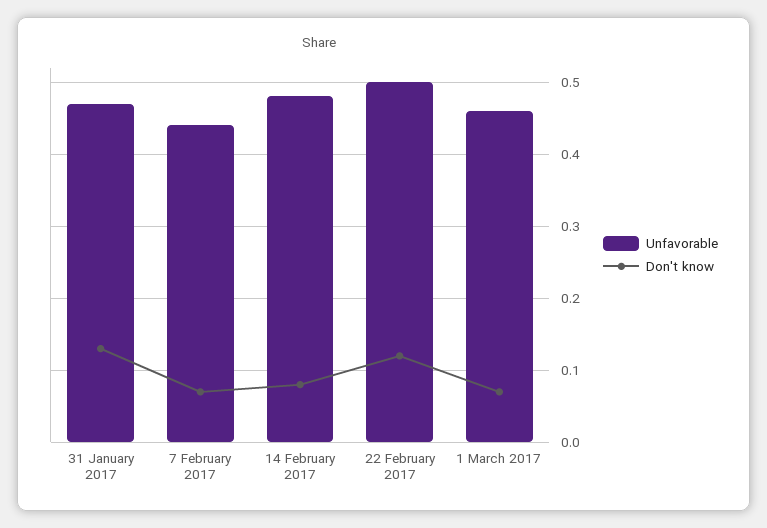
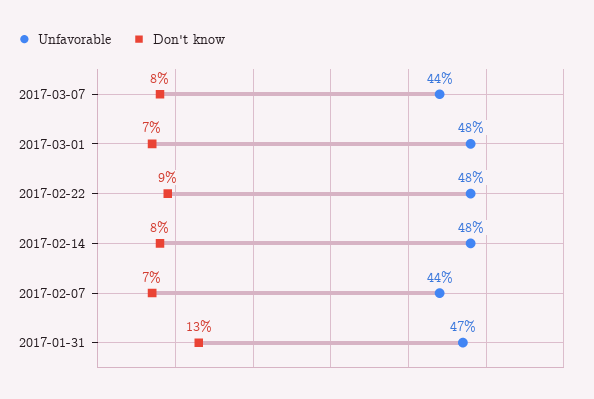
Unfavorable, 22 February 2017: 0.5 -> 0.48
Don't know, 22 February 2017: 0.12 -> 0.09
Unfavorable, 1 March 2017: 0.46 -> 0.48
Unfavorable, 2017-03-07: none -> 0.44
Don't know, 2017-03-07: none -> 0.08

